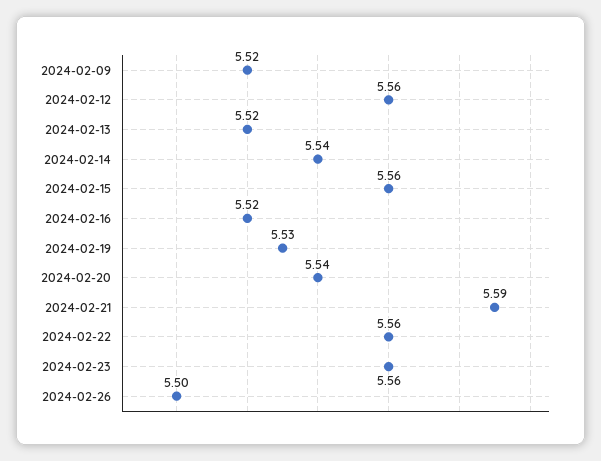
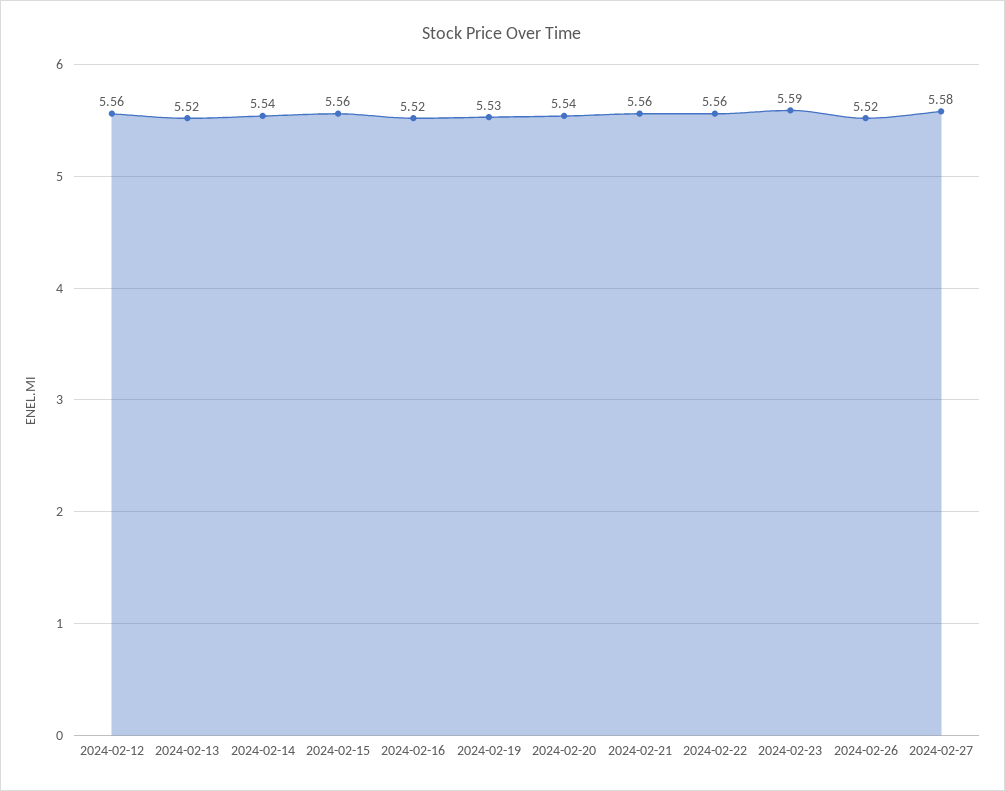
2024-02-09: 5.52 -> none
2024-02-21: 5.59 -> 5.56
2024-02-23: 5.56 -> 5.59
2024-02-26: 5.5 -> 5.52
2024-02-27: none -> 5.58

